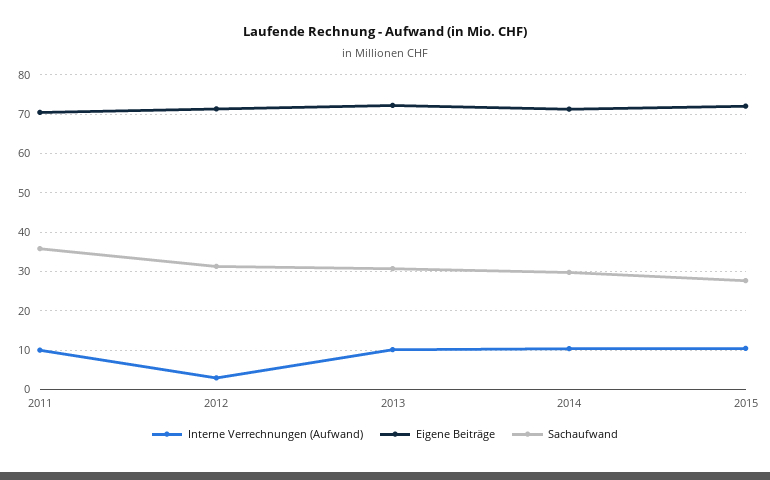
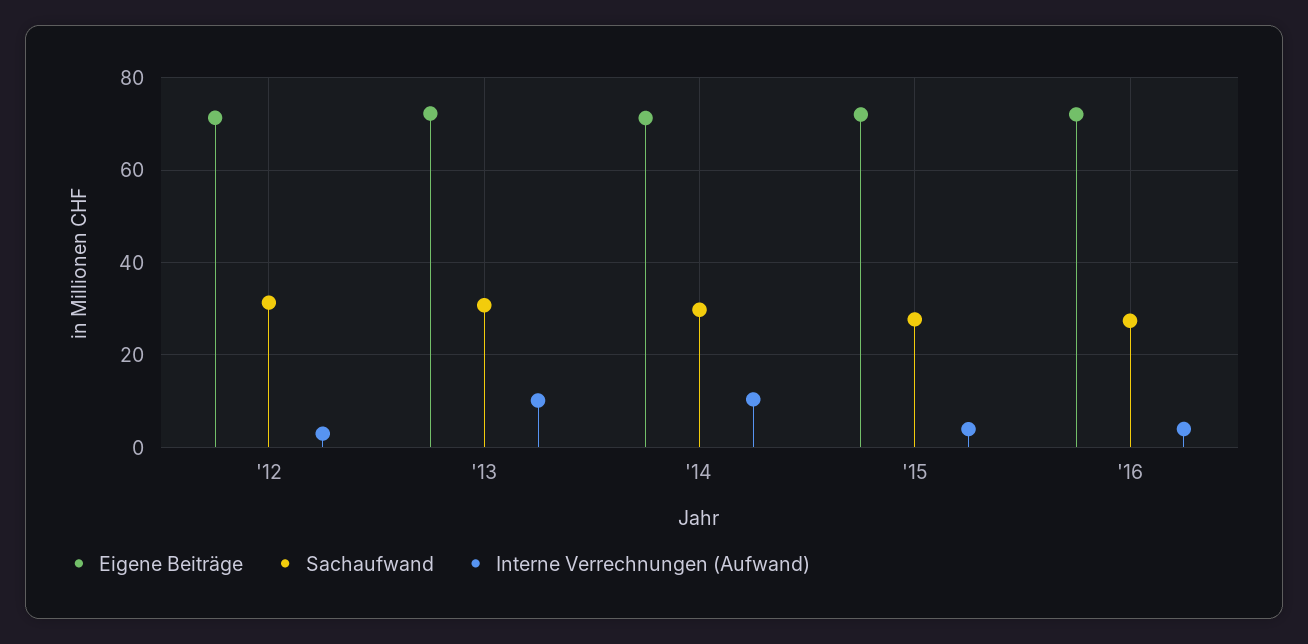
Interne Verrechnungen (Aufwand), 2011: 10 -> none
Eigene Beiträge, 2011: 70 -> none
Sachaufwand, 2011: 36 -> none
Interne Verrechnungen (Aufwand), 2015: 10 -> 4
Eigene Beiträge, '16: none -> 72
Sachaufwand, '16: none -> 28
Interne Verrechnungen (Aufwand), '16: none -> 4

